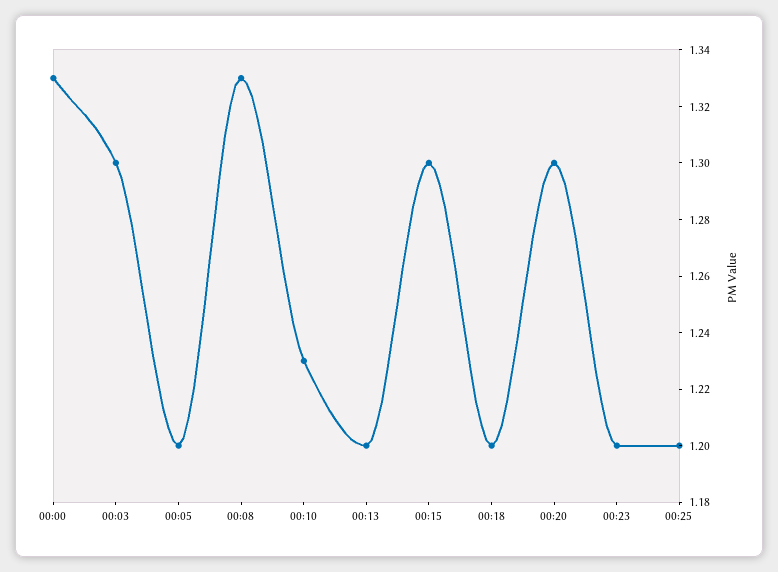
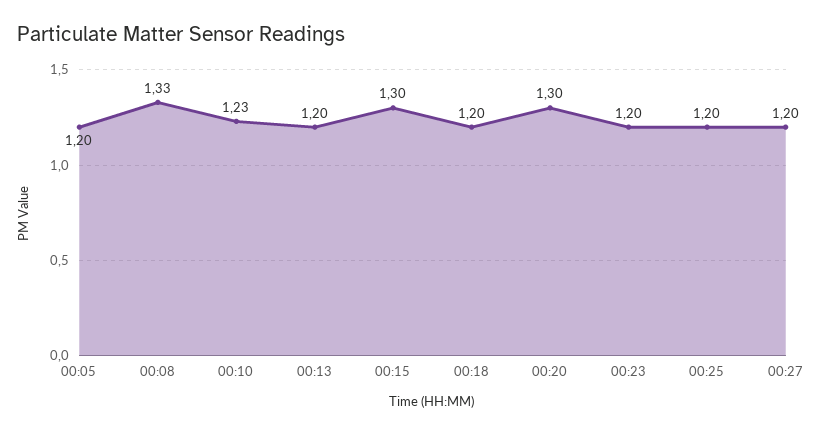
00:00: 1.33 -> none
00:03: 1.3 -> none
00:27: none -> 1.2

